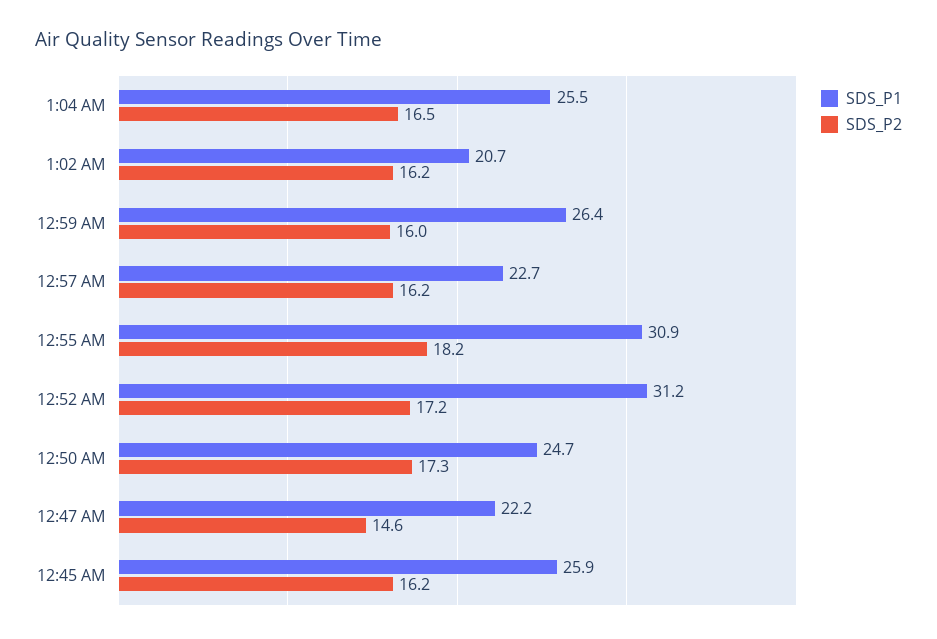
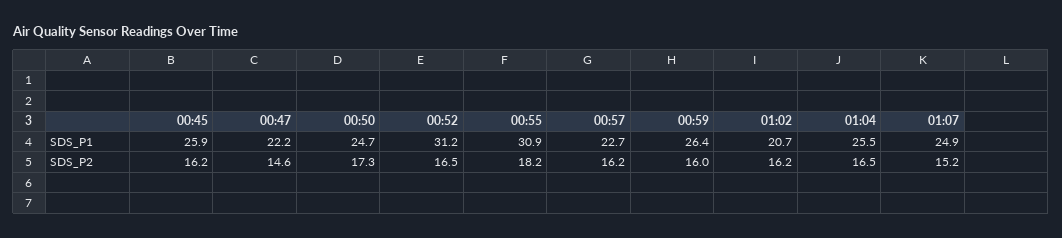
SDS_P2, 12:52 AM: 17.2 -> 16.5
SDS_P1, 01:07: none -> 24.9
SDS_P2, 01:07: none -> 15.2

